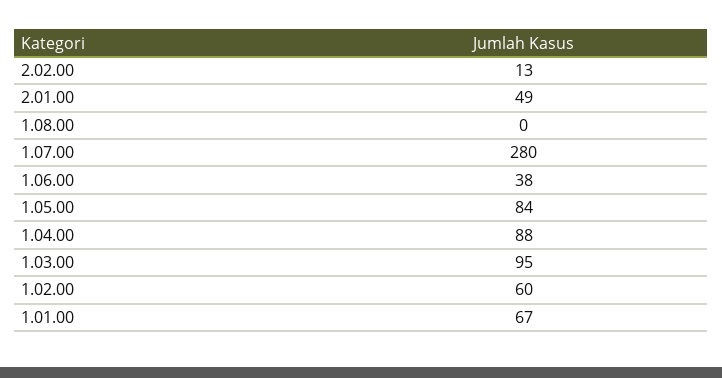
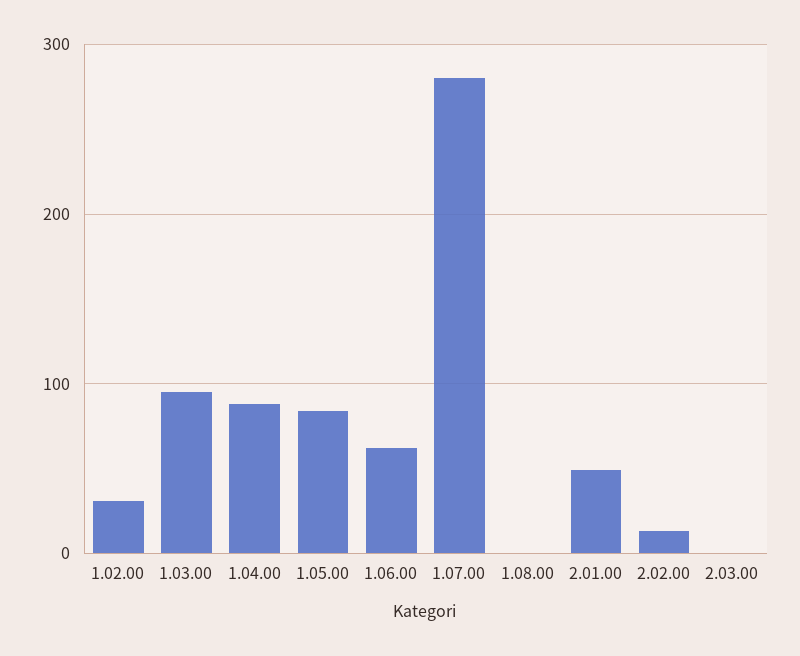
1.06.00: 38 -> 60
1.02.00: 60 -> 30
1.01.00: 67 -> none
2.03.00: none -> 0

